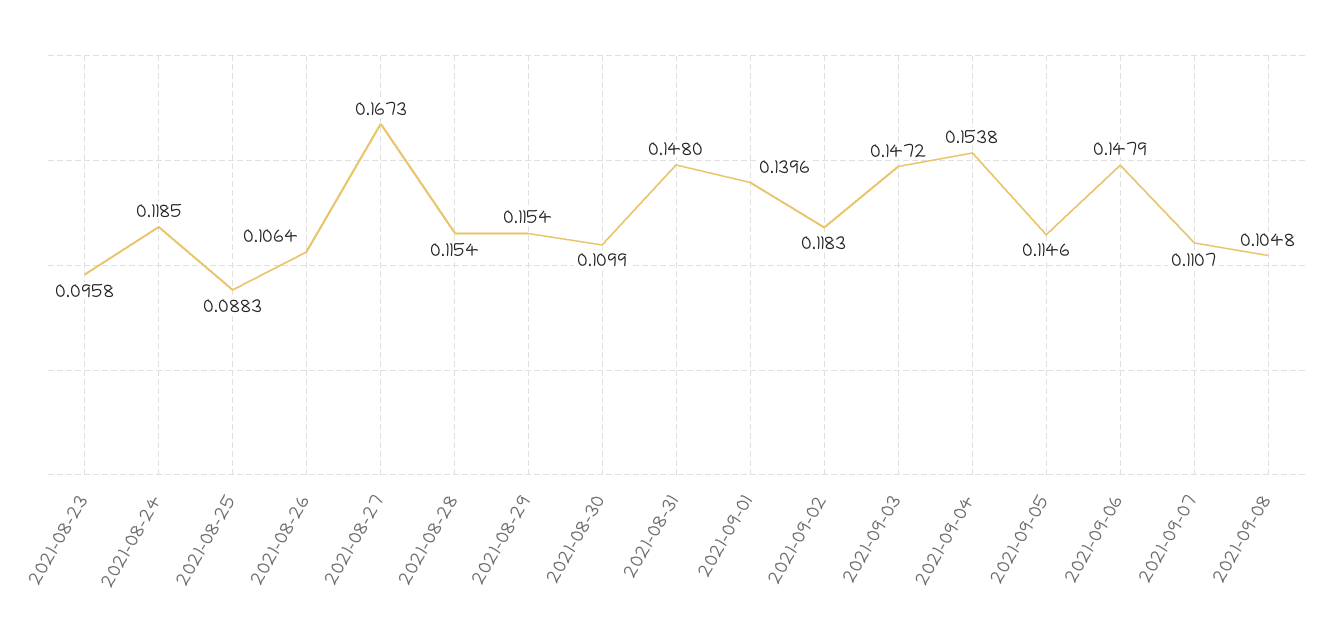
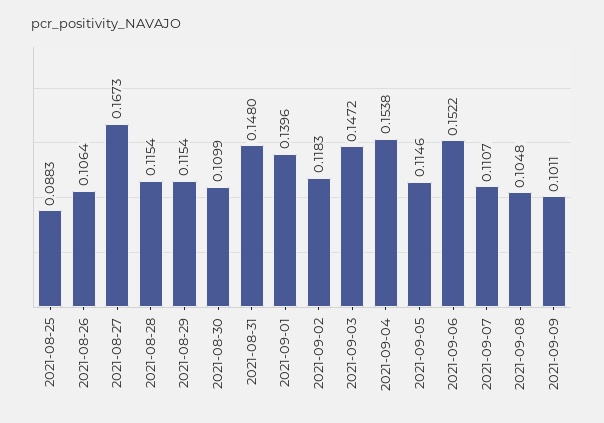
2021-08-23: 0.0958 -> none
2021-08-24: 0.1185 -> none
2021-09-06: 0.1479 -> 0.1522
2021-09-09: none -> 0.1011

